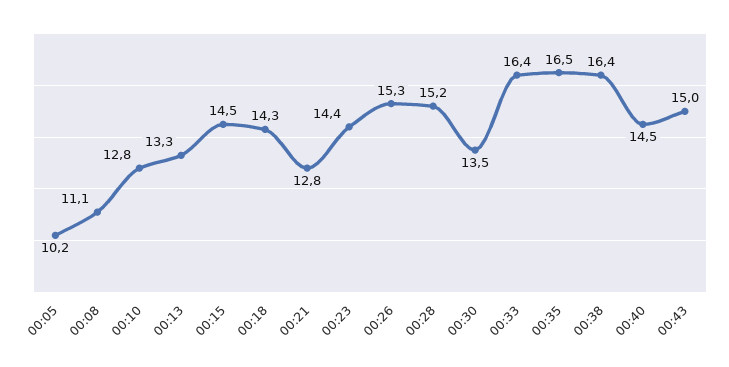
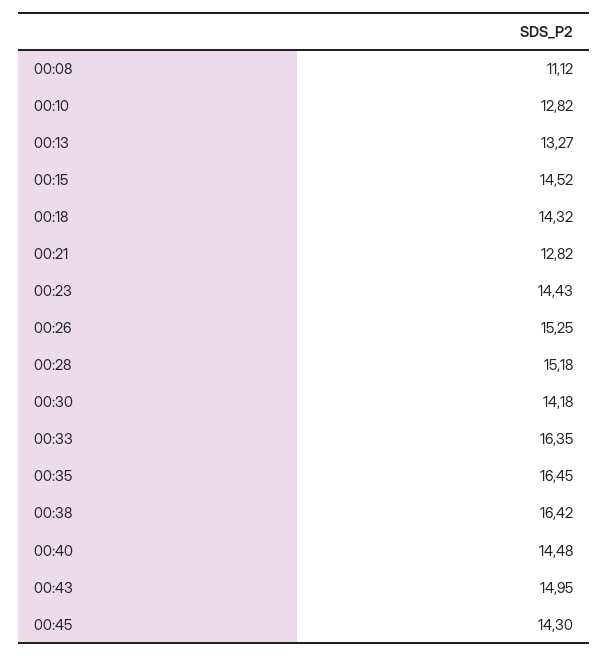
00:05: 10.2 -> none
00:30: 13.5 -> 14.18
00:45: none -> 14.3

